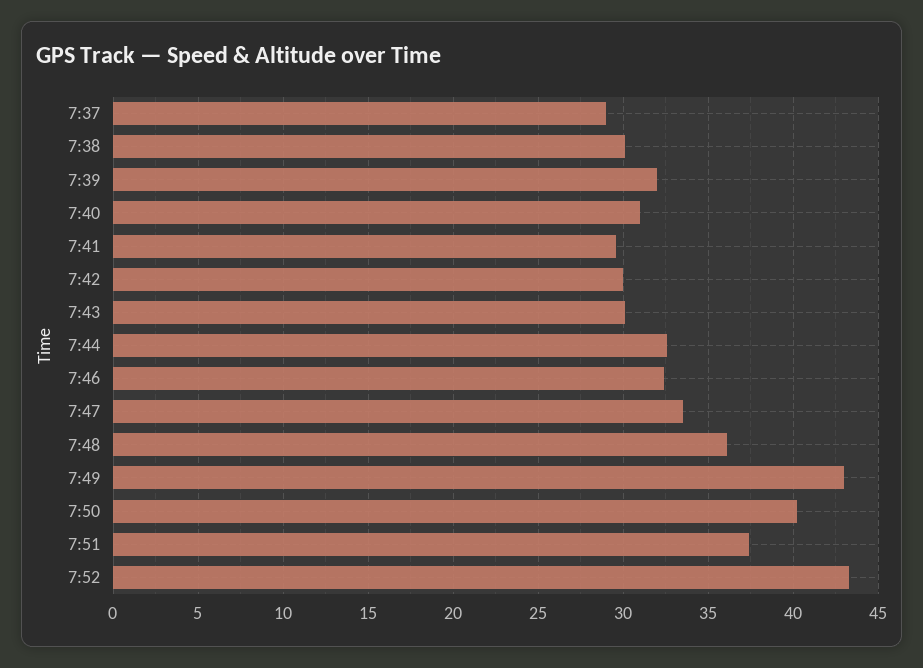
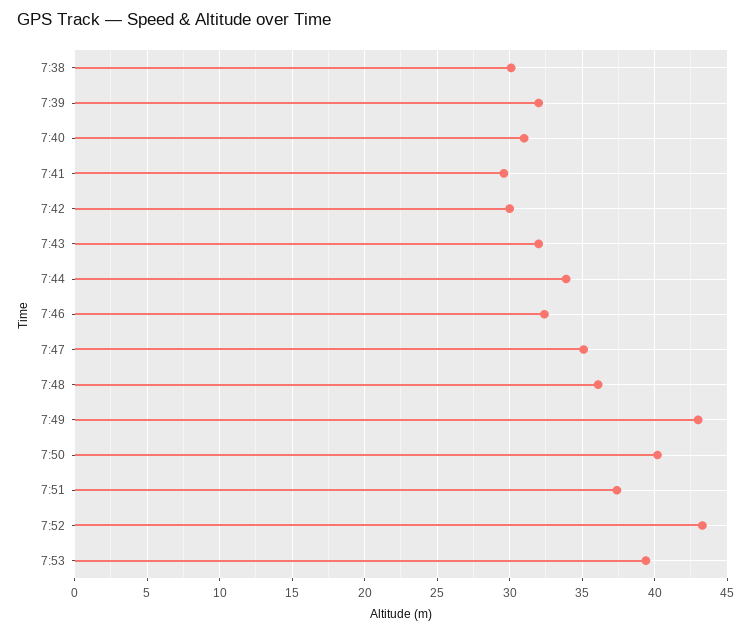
7:37: 29 -> none
7:43: 30 -> 32
7:44: 32.5 -> 34
7:47: 33.5 -> 35
7:53: none -> 39.5

